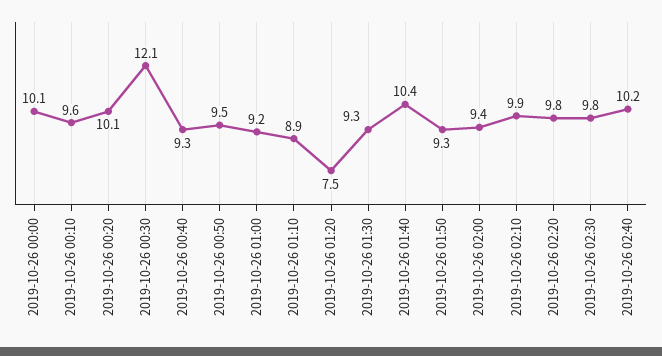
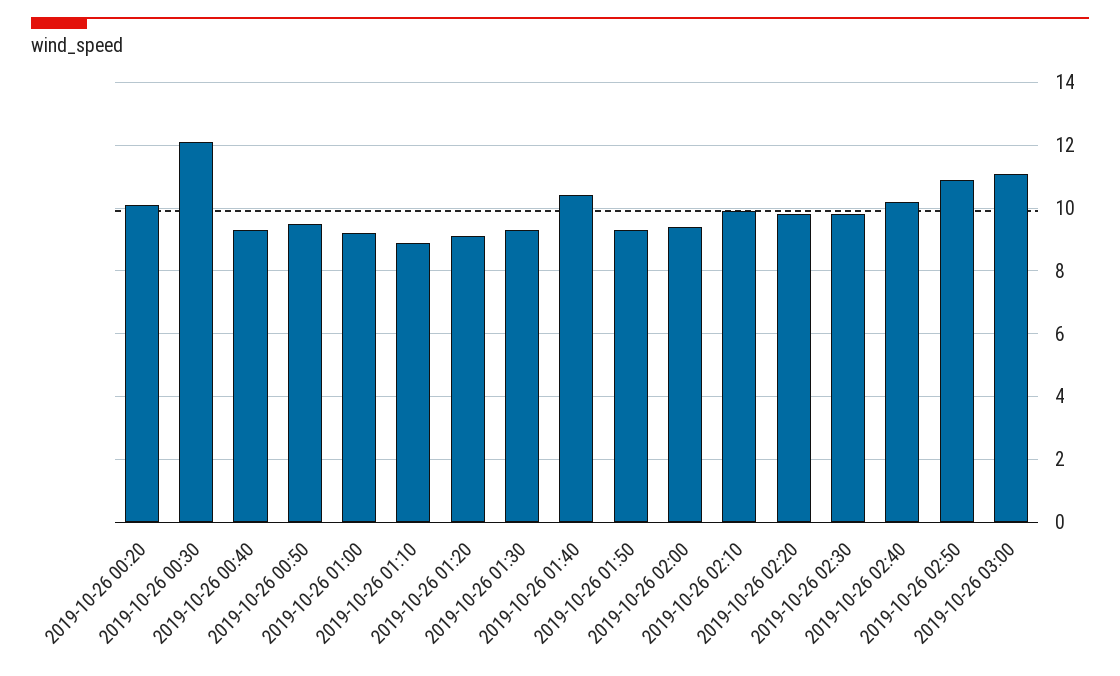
2019-10-26 00:00: 10.1 -> none
2019-10-26 00:10: 9.6 -> none
2019-10-26 01:20: 7.5 -> 9
2019-10-26 02:50: none -> 11
2019-10-26 03:00: none -> 11

